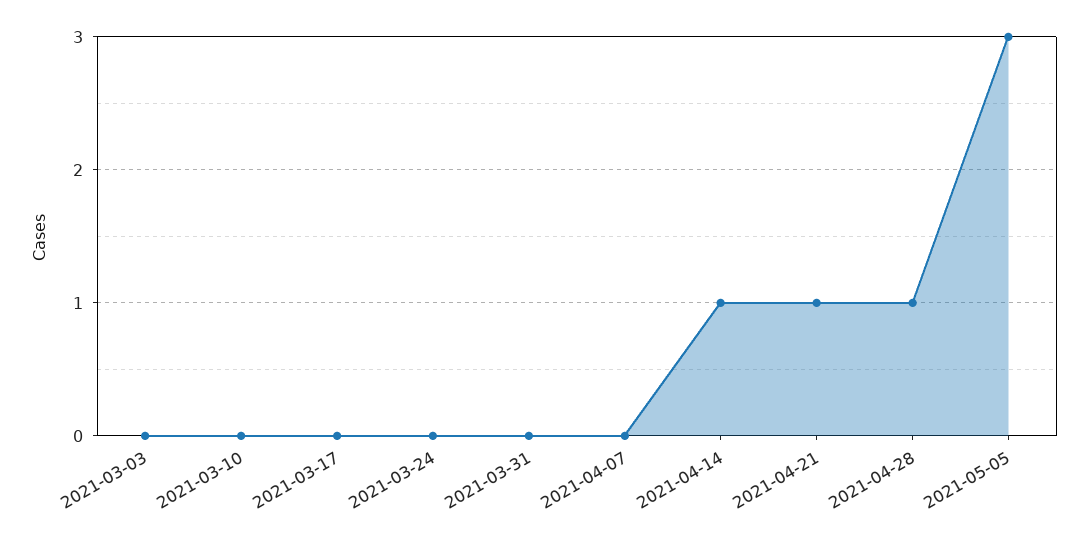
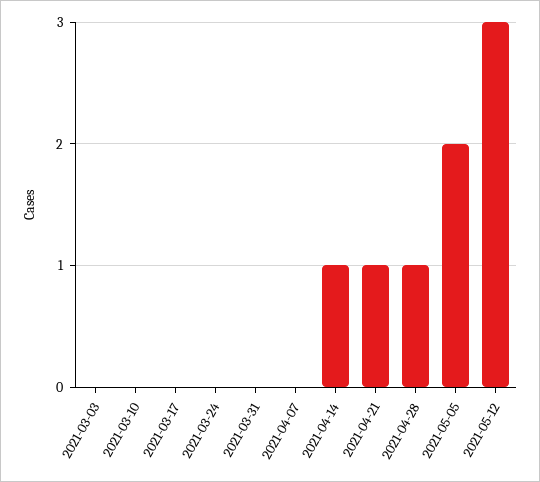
2021-05-05: 3 -> 2
2021-05-12: none -> 3

